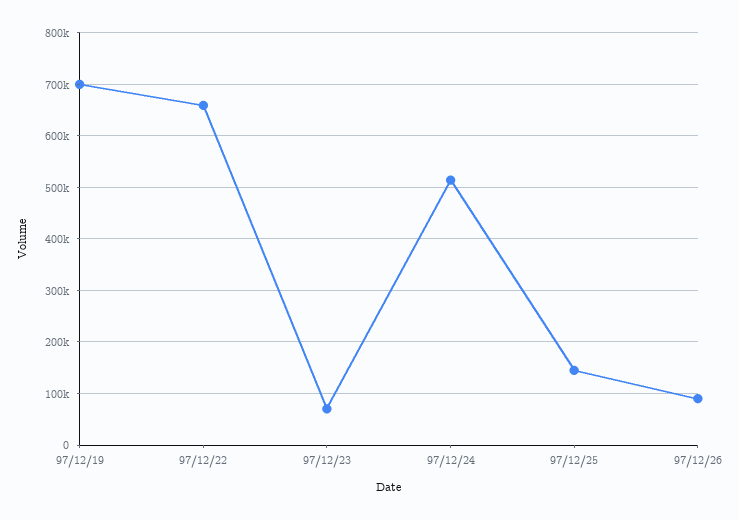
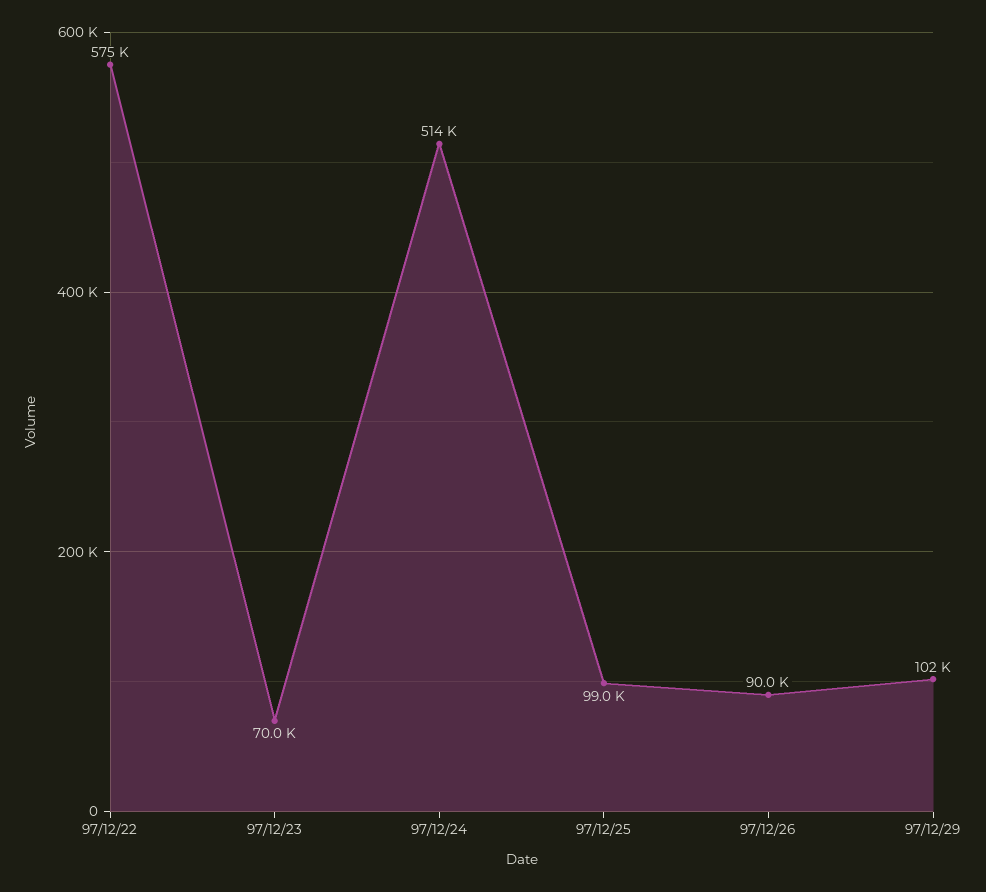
97/12/19: 700000 -> none
97/12/22: 660000 -> 575000
97/12/25: 140000 -> 99000
97/12/29: none -> 102000

